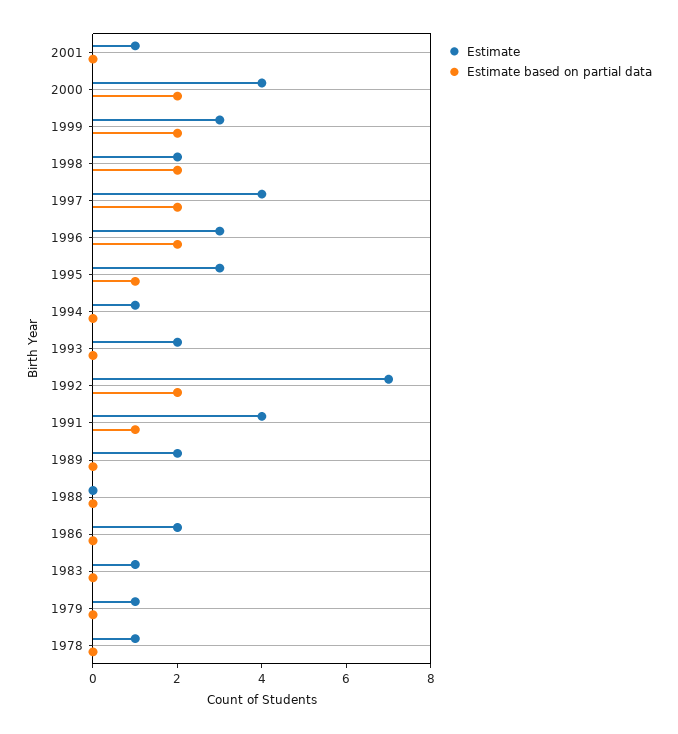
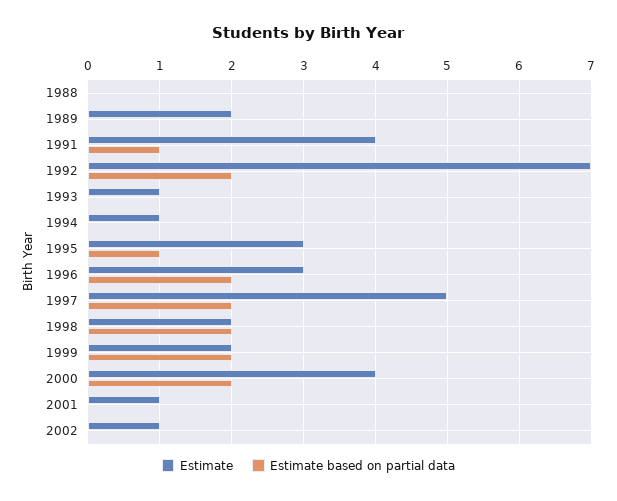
Estimate, 1999: 3 -> 2
Estimate, 1997: 4 -> 5
Estimate, 1993: 2 -> 1
Estimate, 1986: 2 -> none
Estimate based on partial data, 1986: 0 -> none
Estimate, 1983: 1 -> none
Estimate based on partial data, 1983: 0 -> none
Estimate, 1979: 1 -> none
Estimate based on partial data, 1979: 0 -> none
Estimate, 1978: 1 -> none
Estimate based on partial data, 1978: 0 -> none
Estimate, 2002: none -> 1
Estimate based on partial data, 2002: none -> 0

